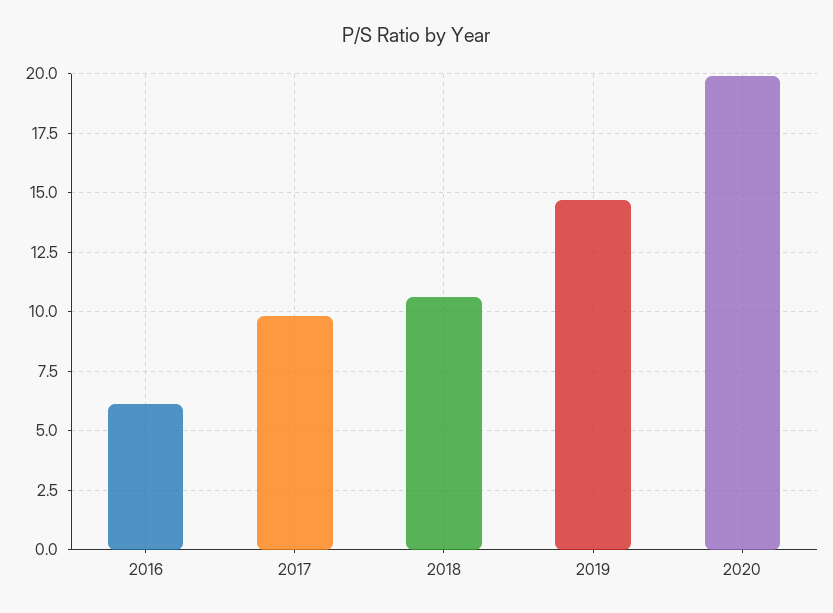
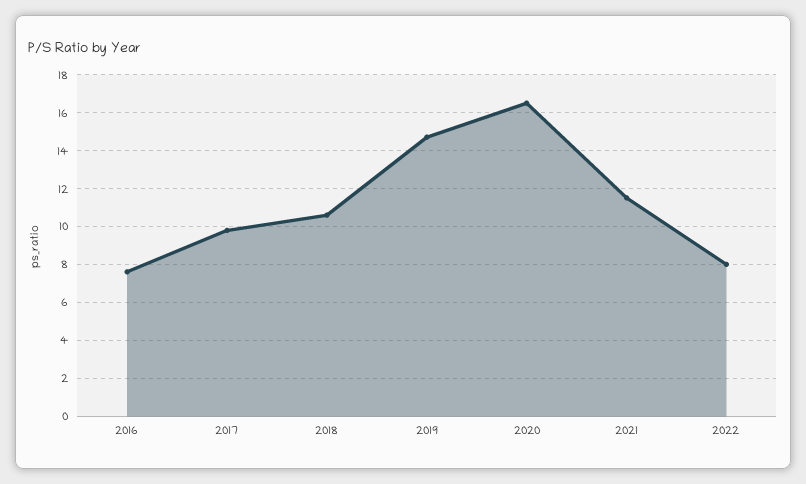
2016: 6 -> 7.5
2020: 20 -> 16.5
2021: none -> 11.5
2022: none -> 8

